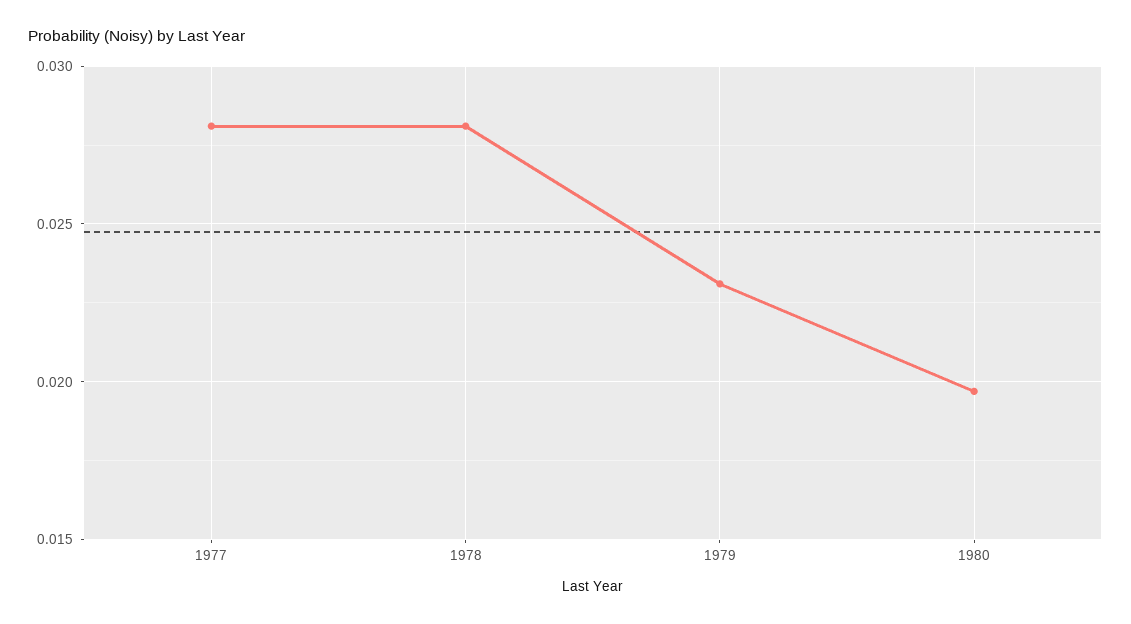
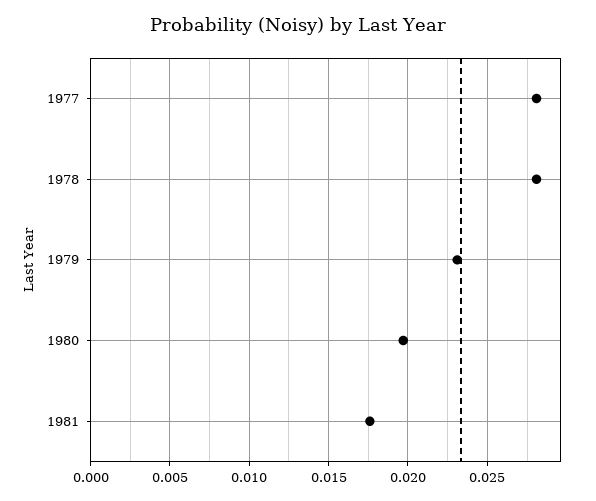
1981: none -> 0.0175

